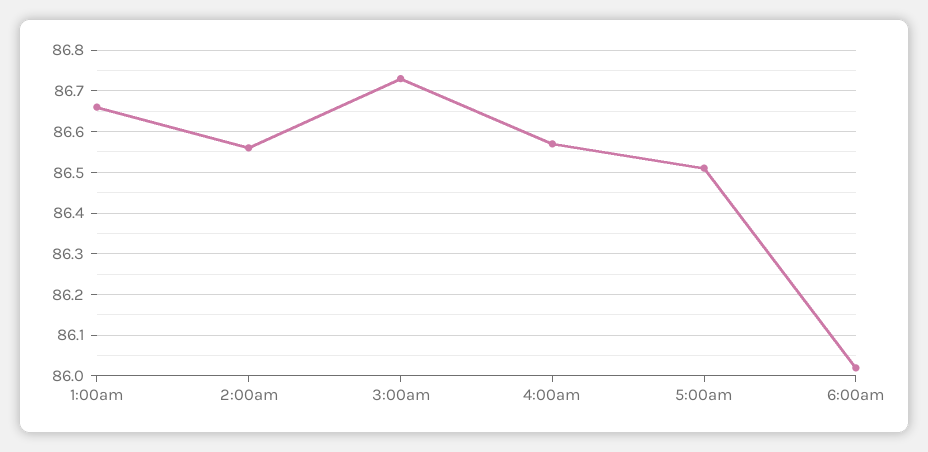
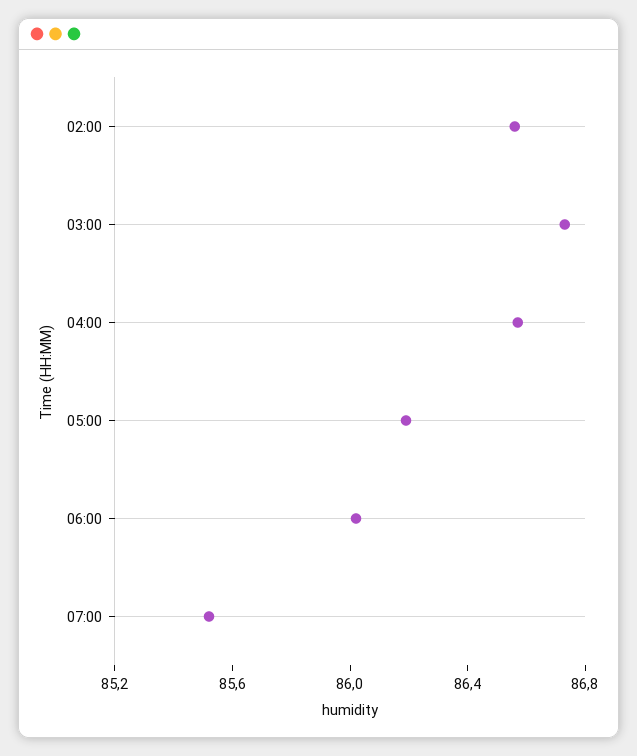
1:00am: 86.65 -> none
5:00am: 86.5 -> 86.2
07:00: none -> 85.5

